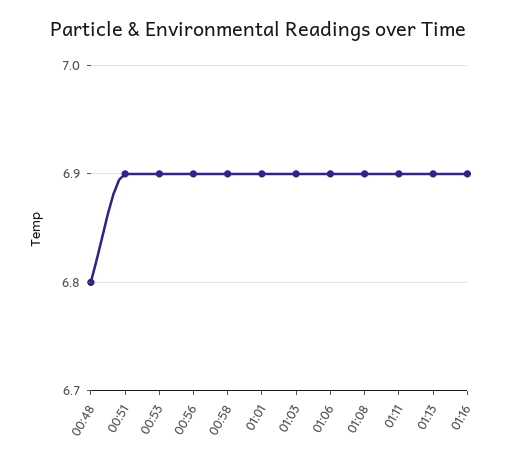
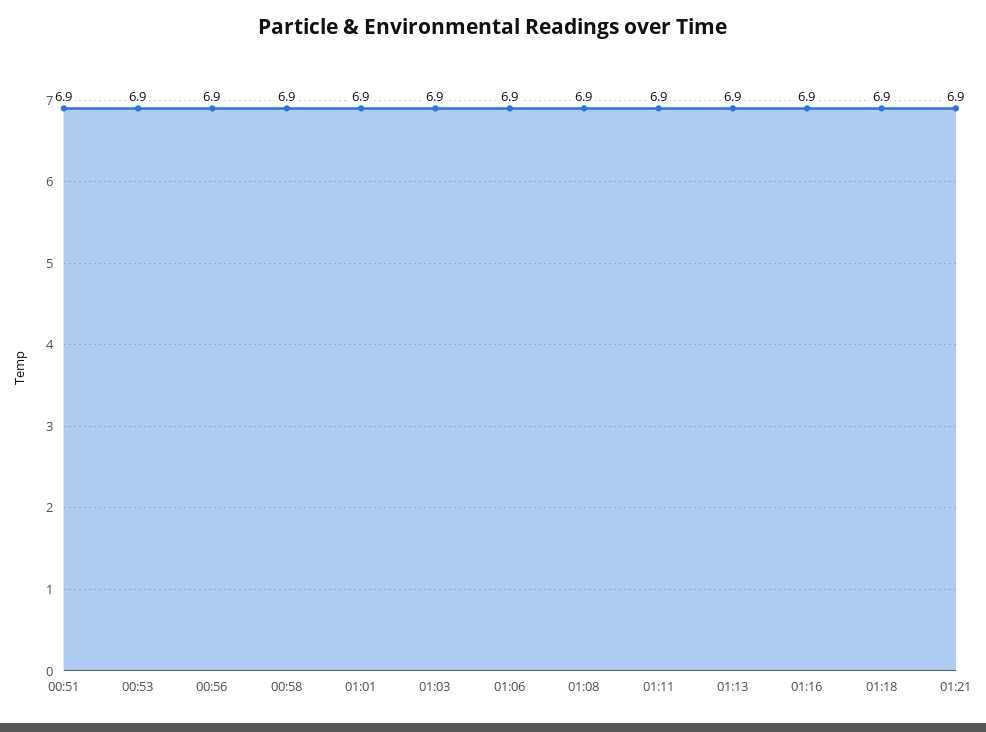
00:48: 6.8 -> none
01:18: none -> 6.9
01:21: none -> 6.9

